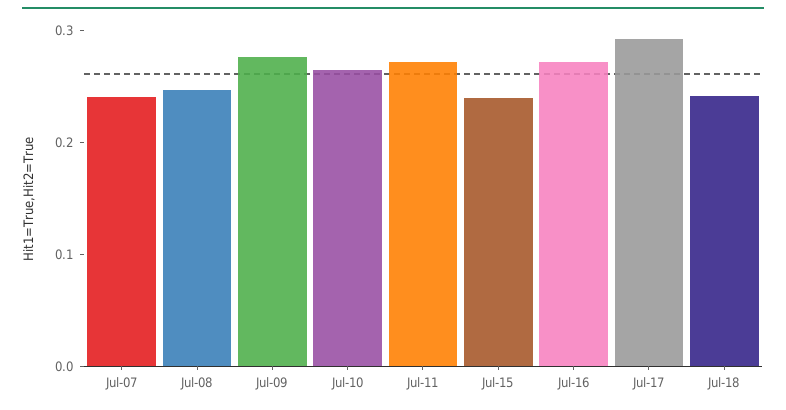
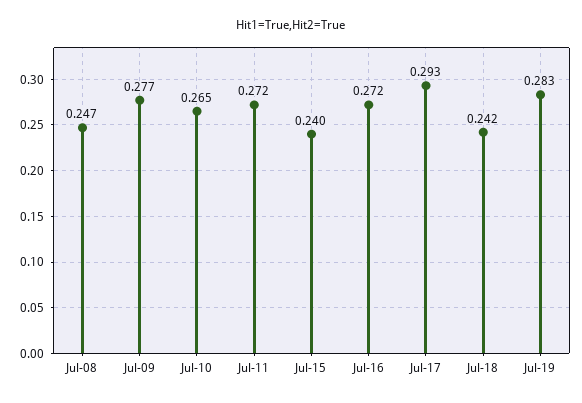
Jul-07: 0.24 -> none
Jul-19: none -> 0.283

